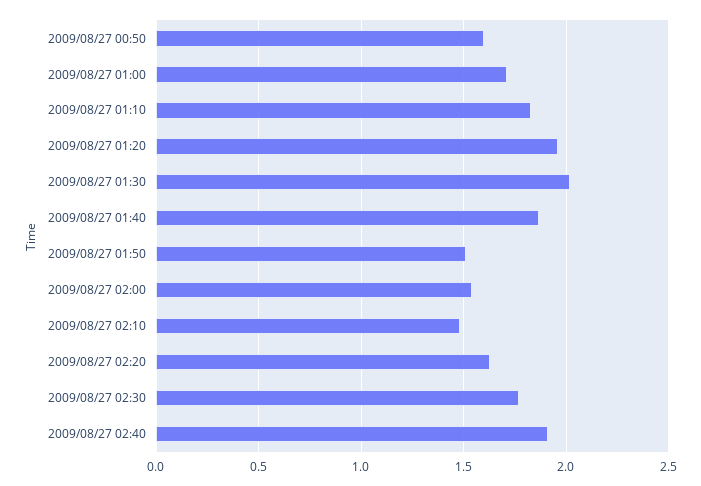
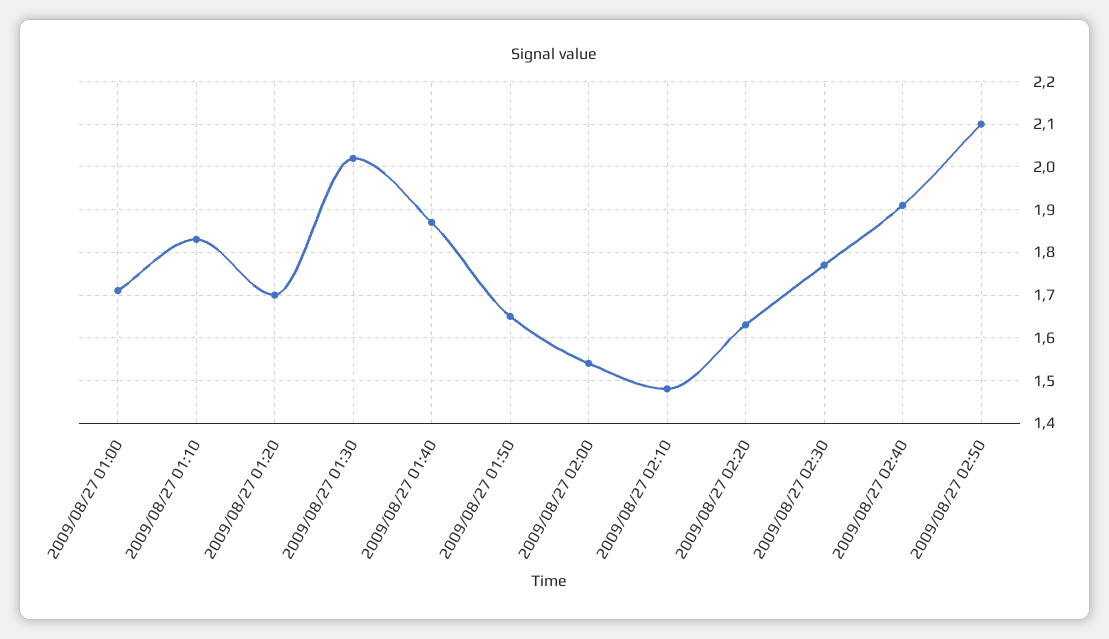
2009/08/27 00:50: 1.6 -> none
2009/08/27 01:20: 1.95 -> 1.7
2009/08/27 01:50: 1.5 -> 1.65
2009/08/27 02:50: none -> 2.1

